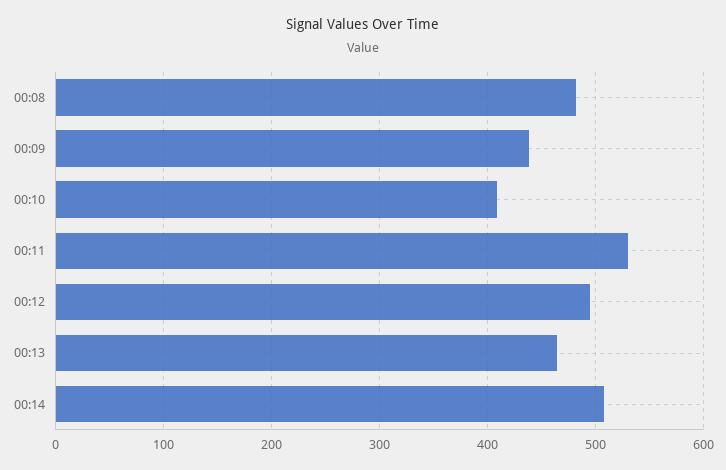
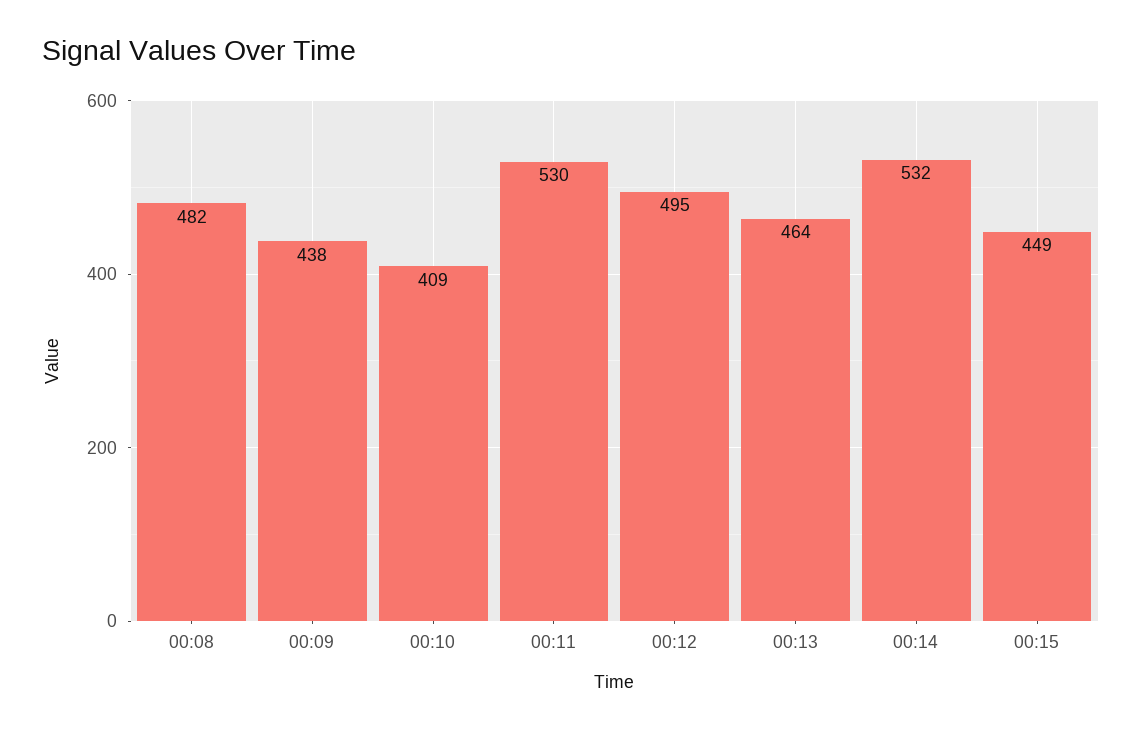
00:14: 510 -> 532
00:15: none -> 449

